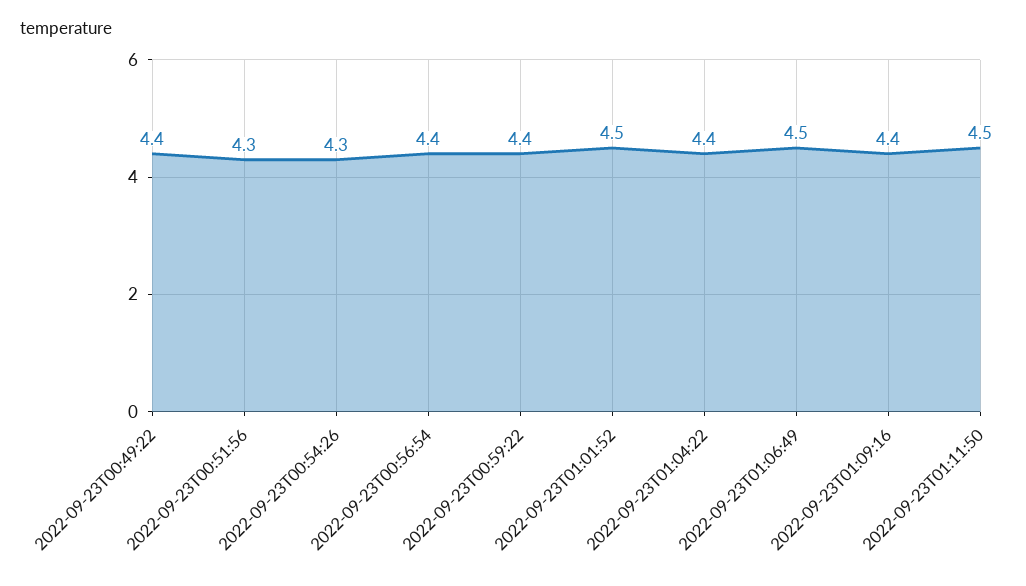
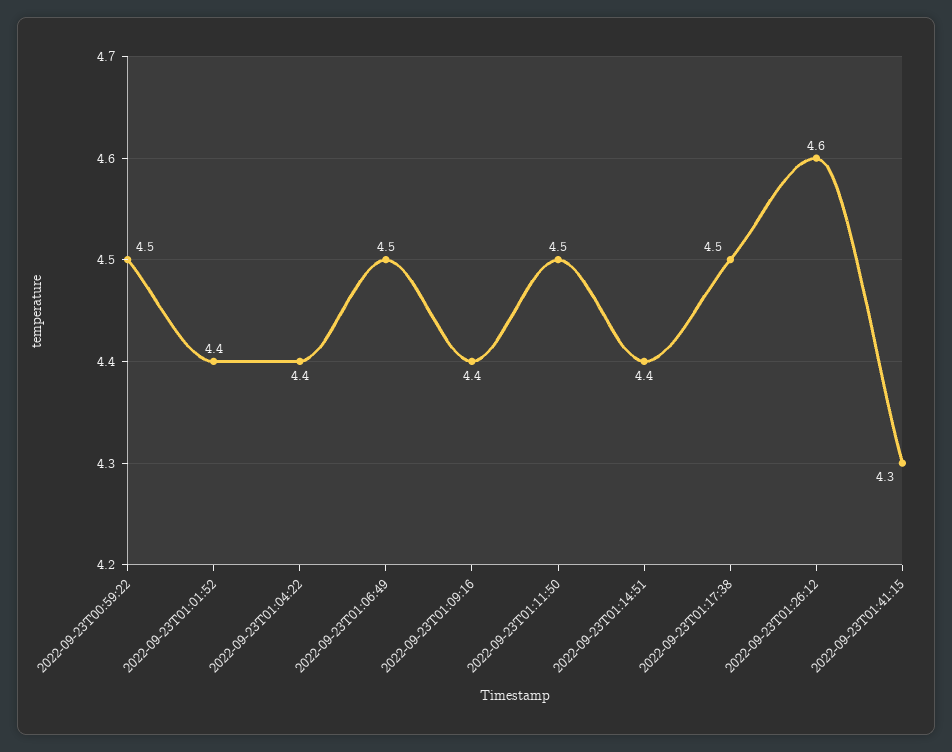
2022-09-23T00:49:22: 4.4 -> none
2022-09-23T00:51:56: 4.3 -> none
2022-09-23T00:54:26: 4.3 -> none
2022-09-23T00:56:54: 4.4 -> none
2022-09-23T00:59:22: 4.4 -> 4.5
2022-09-23T01:01:52: 4.5 -> 4.4
2022-09-23T01:14:51: none -> 4.4
2022-09-23T01:17:38: none -> 4.5
2022-09-23T01:26:12: none -> 4.6
2022-09-23T01:41:15: none -> 4.3

